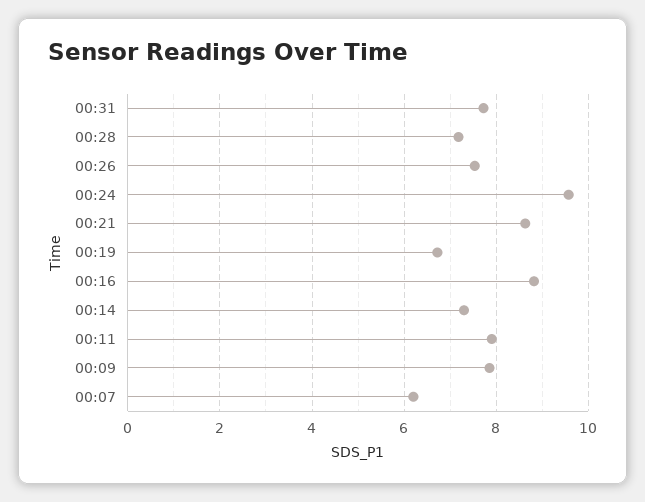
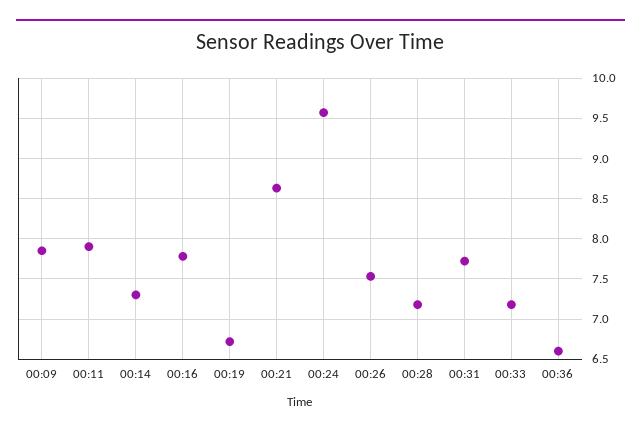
00:16: 8.8 -> 7.8
00:07: 6.2 -> none
00:33: none -> 7.2
00:36: none -> 6.6

